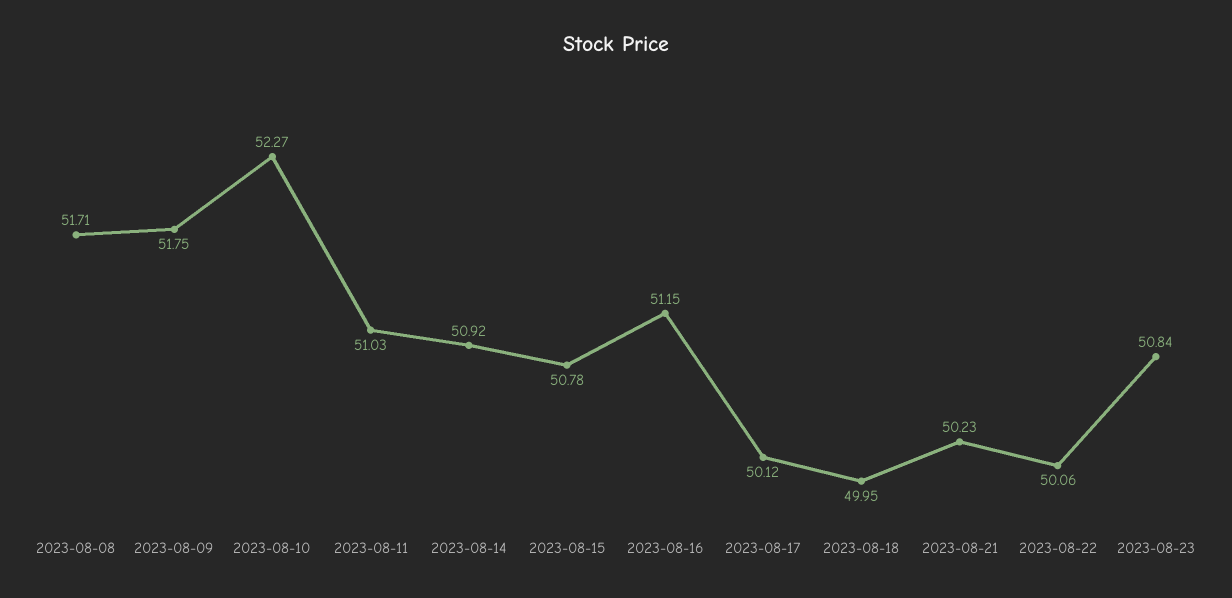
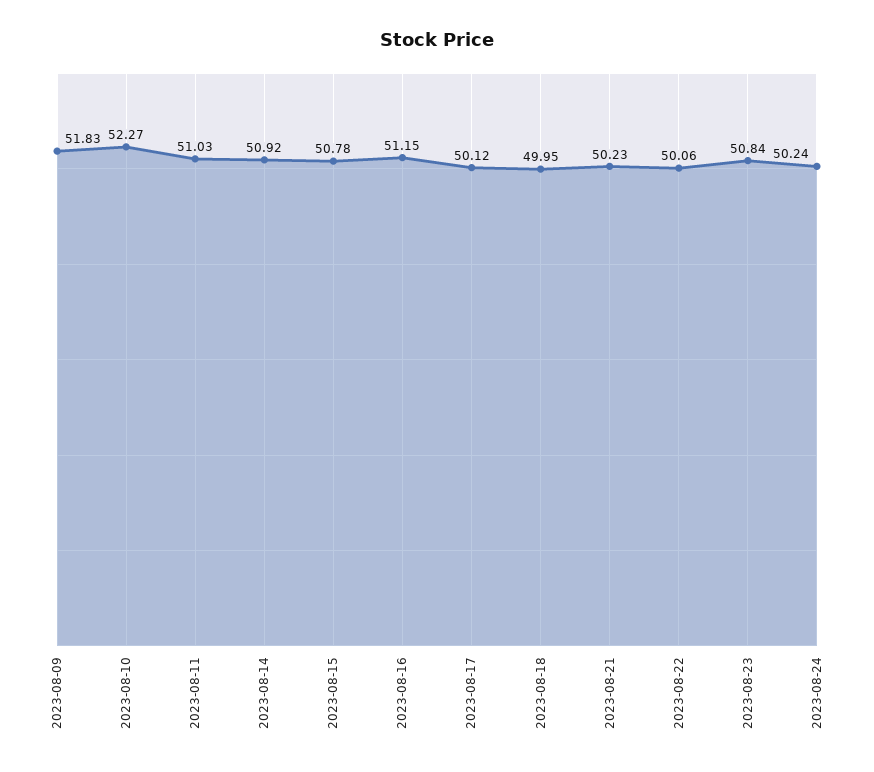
2023-08-08: 51.71 -> none
2023-08-09: 51.75 -> 51.83
2023-08-24: none -> 50.24

